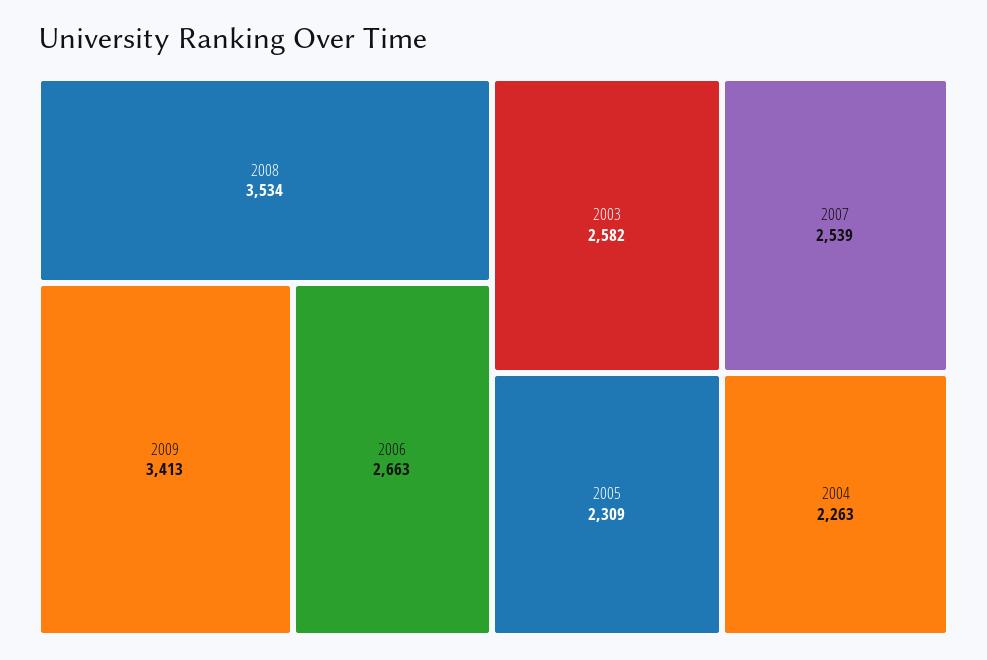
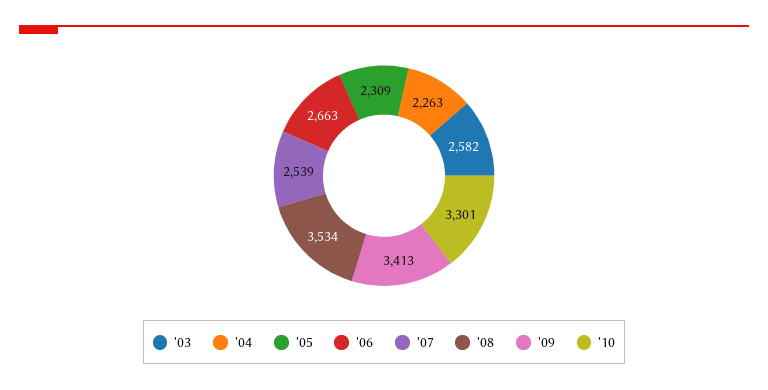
'10: none -> 3301

